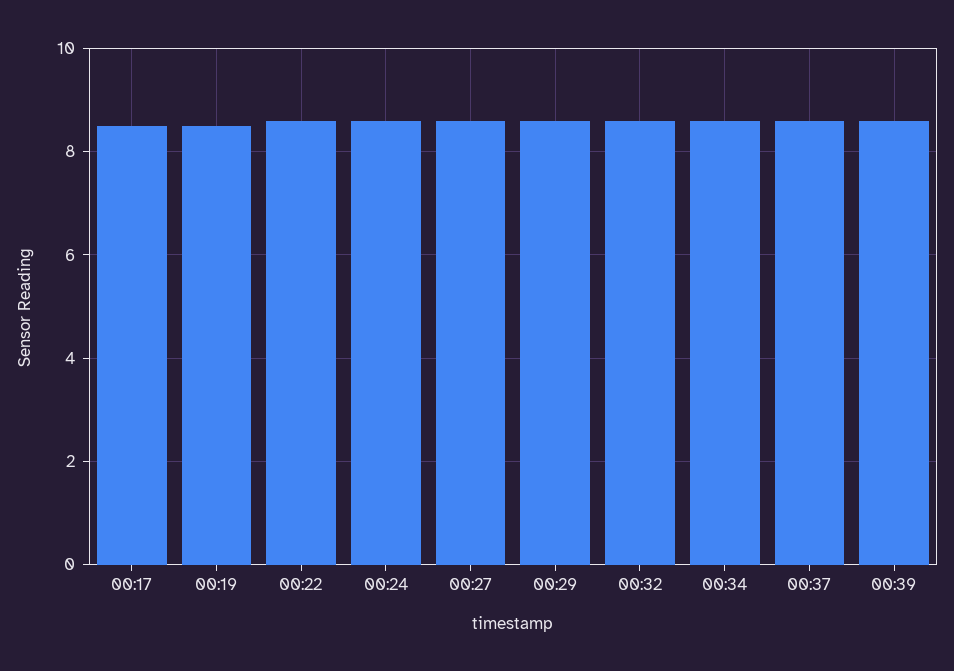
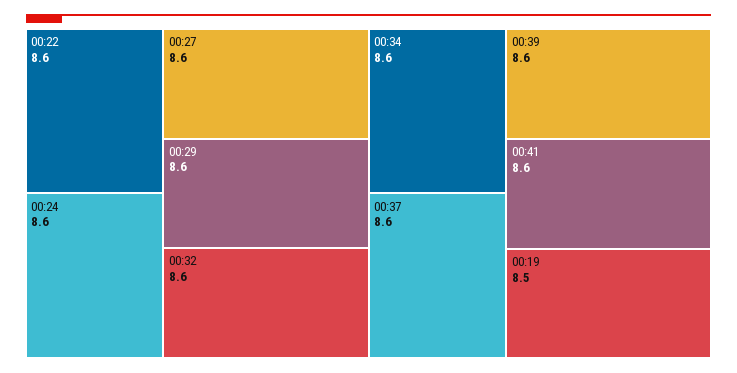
00:17: 8.5 -> none
00:41: none -> 8.6

